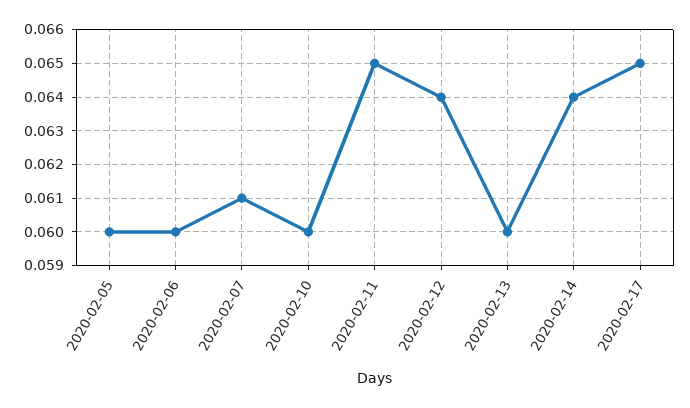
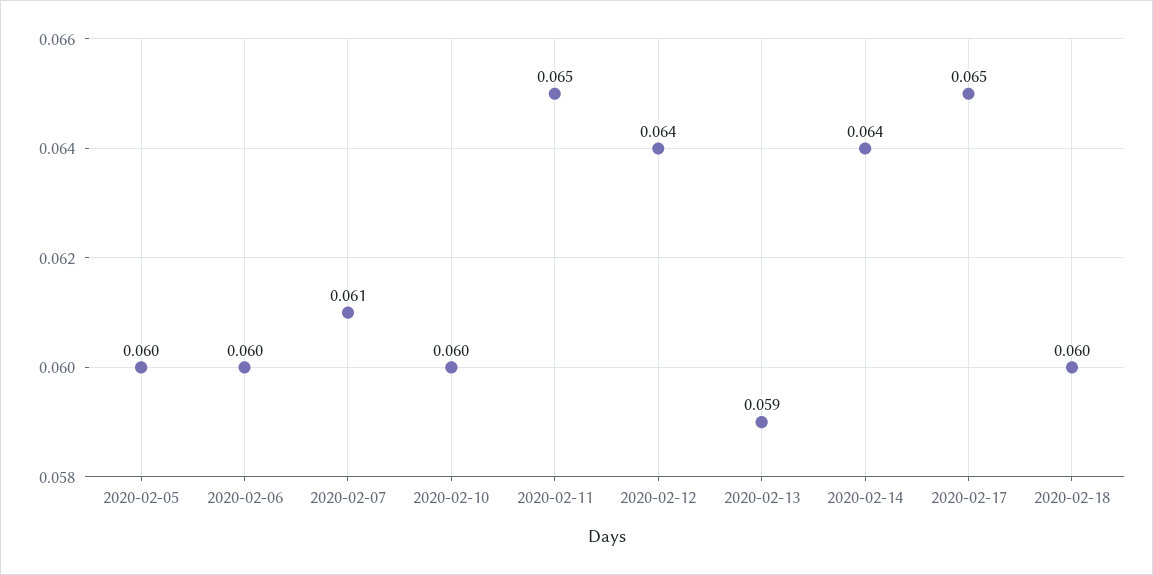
2020-02-13: 0.06 -> 0.059
2020-02-18: none -> 0.06

